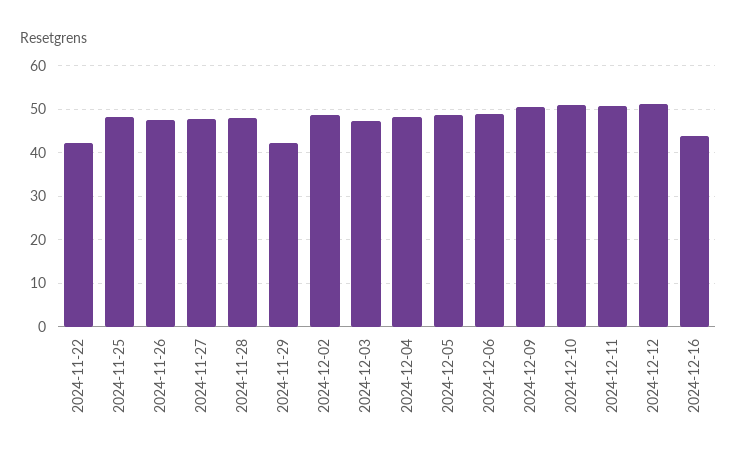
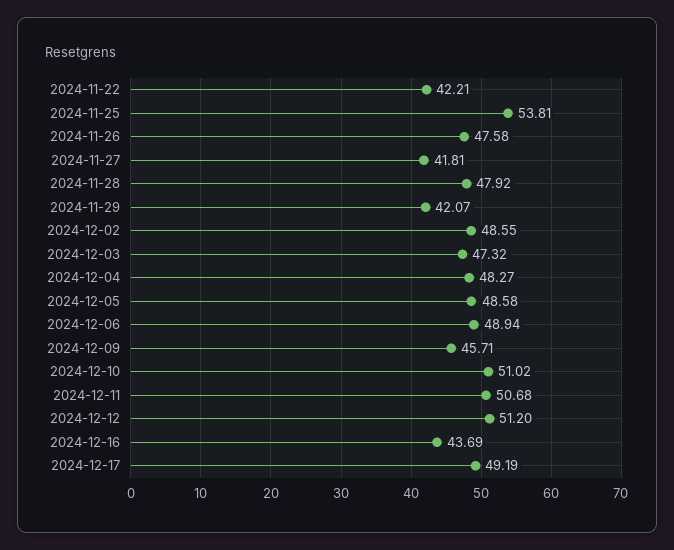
2024-11-25: 48 -> 53.81
2024-11-27: 48 -> 41.81
2024-12-09: 50 -> 45.71
2024-12-17: none -> 49.19

